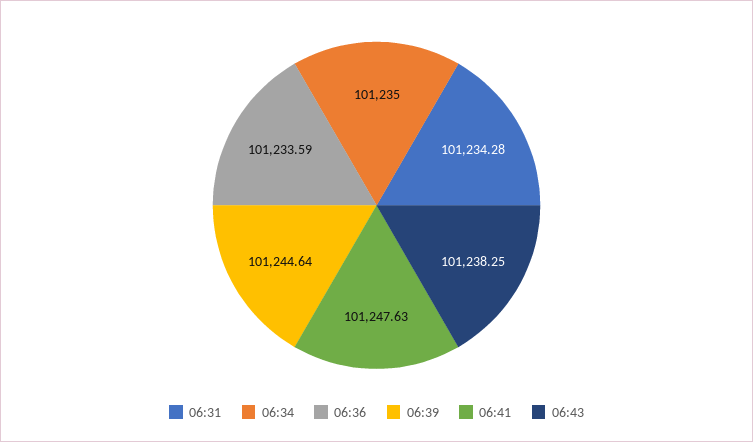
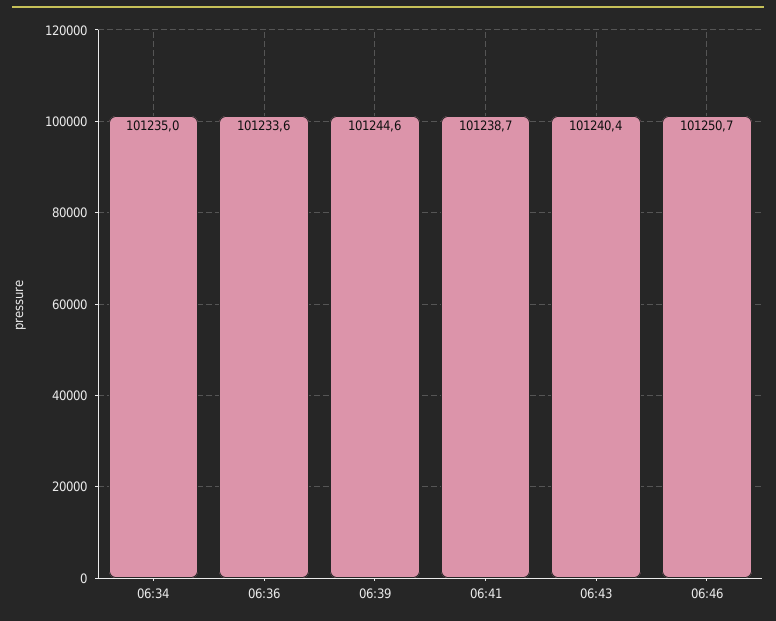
06:31: 101234.28 -> none
06:41: 101247.63 -> 101238.7
06:43: 101238.25 -> 101240.4
06:46: none -> 101250.7

